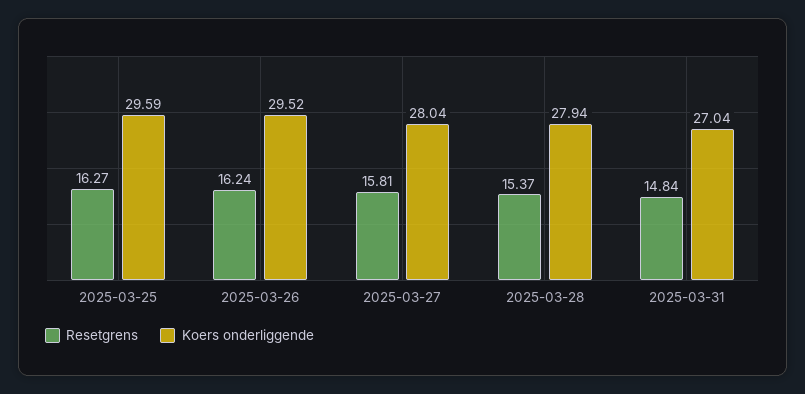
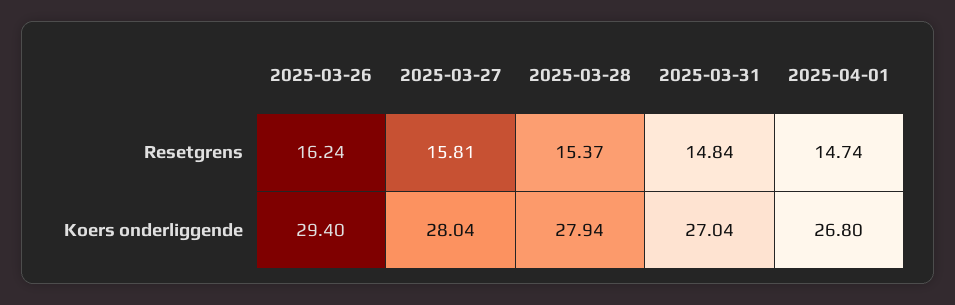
Resetgrens, 2025-03-25: 16.27 -> none
Koers onderliggende, 2025-03-25: 29.59 -> none
Koers onderliggende, 2025-03-26: 29.52 -> 29.4
Resetgrens, 2025-04-01: none -> 14.74
Koers onderliggende, 2025-04-01: none -> 26.8

